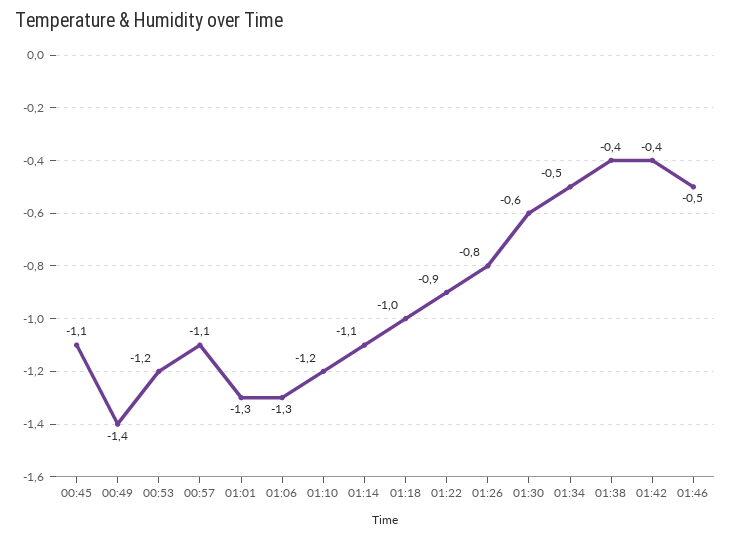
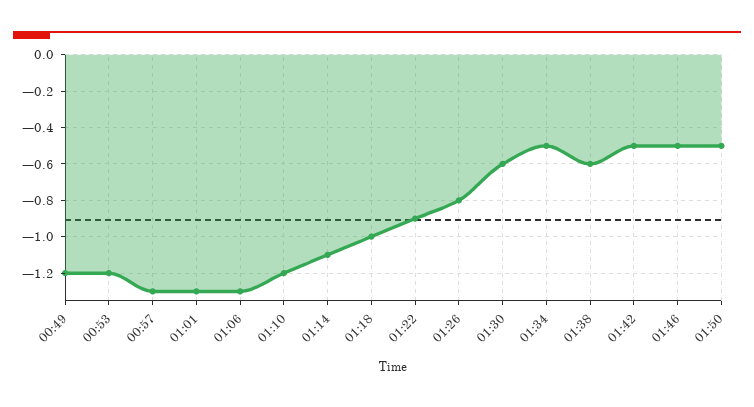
00:45: -1.1 -> none
00:49: -1.4 -> -1.2
00:57: -1.1 -> -1.3
01:38: -0.4 -> -0.6
01:42: -0.4 -> -0.5
01:50: none -> -0.5

